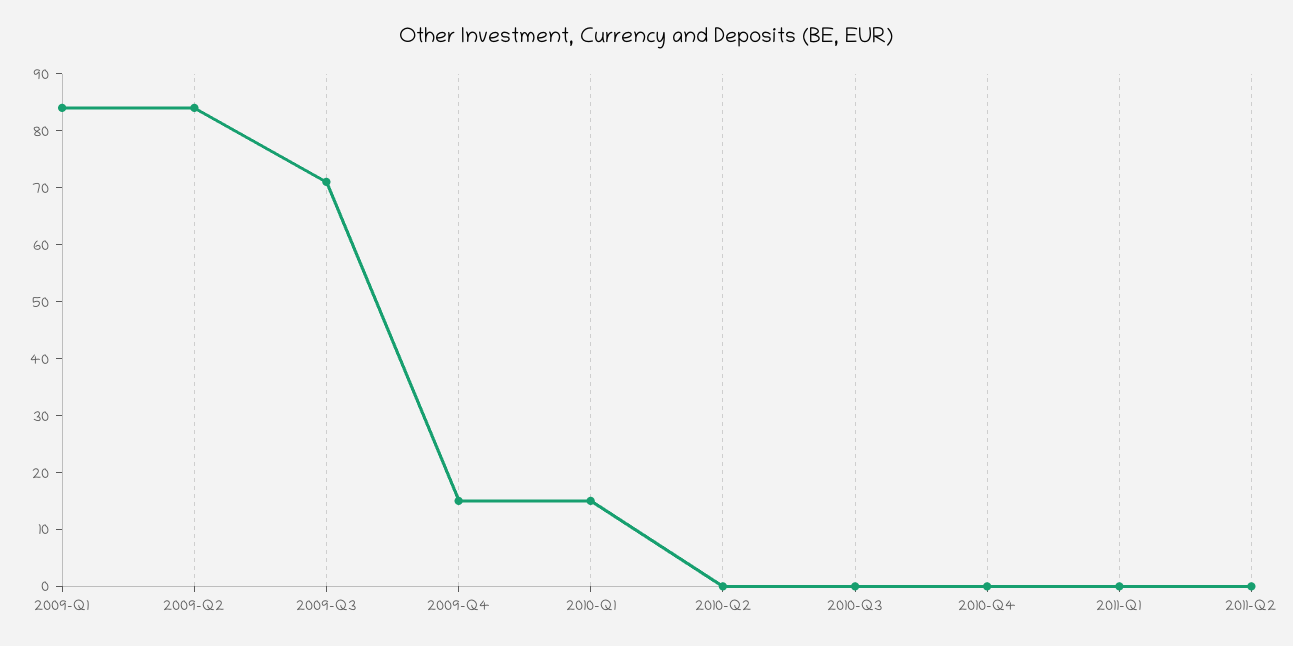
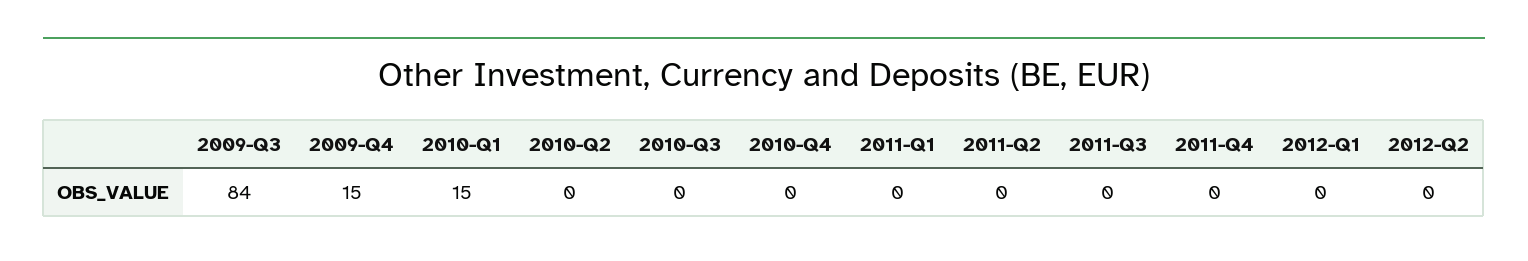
2009-Q1: 85 -> none
2009-Q2: 85 -> none
2009-Q3: 70 -> 84
2011-Q3: none -> 0
2011-Q4: none -> 0
2012-Q1: none -> 0
2012-Q2: none -> 0

